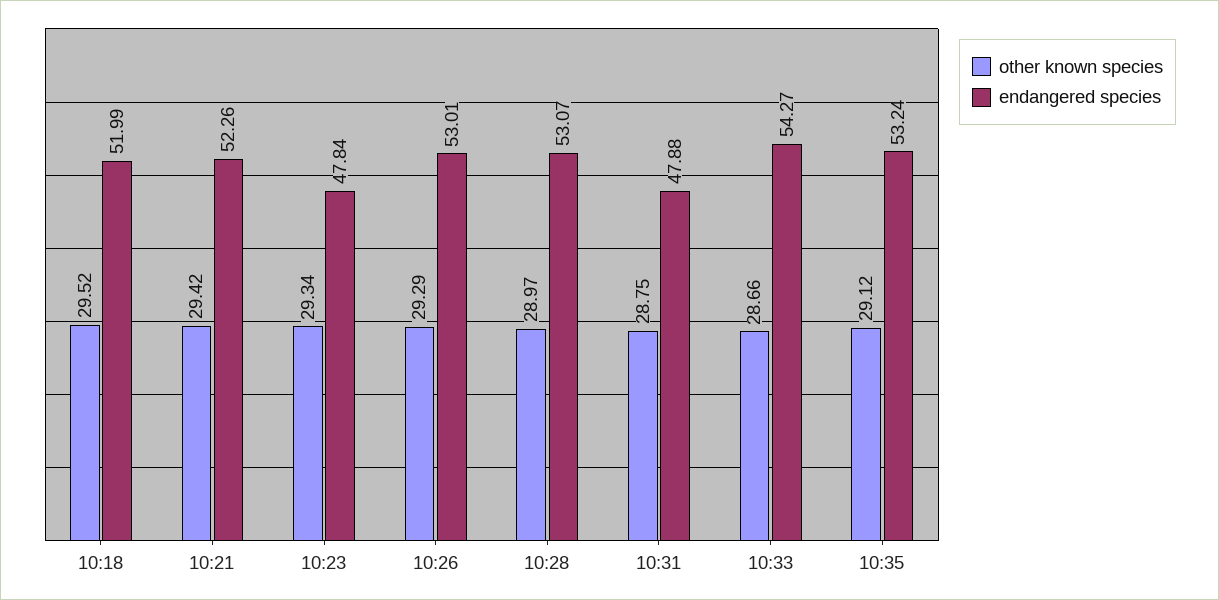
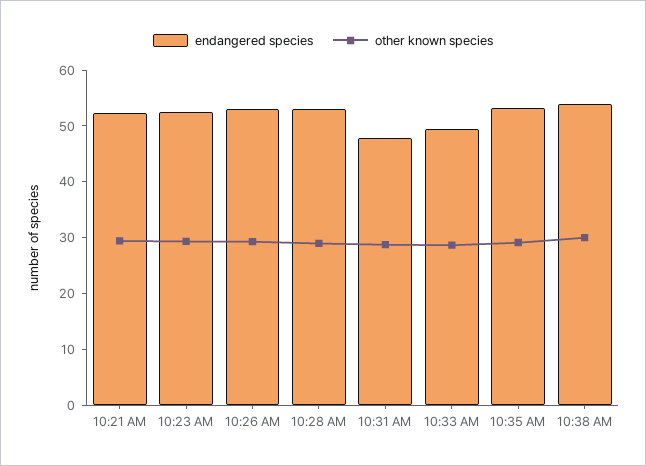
other known species, 10:18: 29.52 -> none
endangered species, 10:18: 51.99 -> none
endangered species, 10:23: 47.84 -> 52
endangered species, 10:33: 54.27 -> 50
endangered species, 10:38 AM: none -> 54
other known species, 10:38 AM: none -> 30

